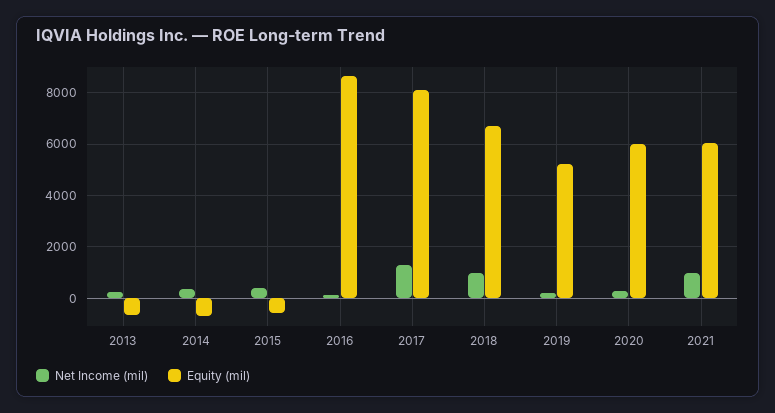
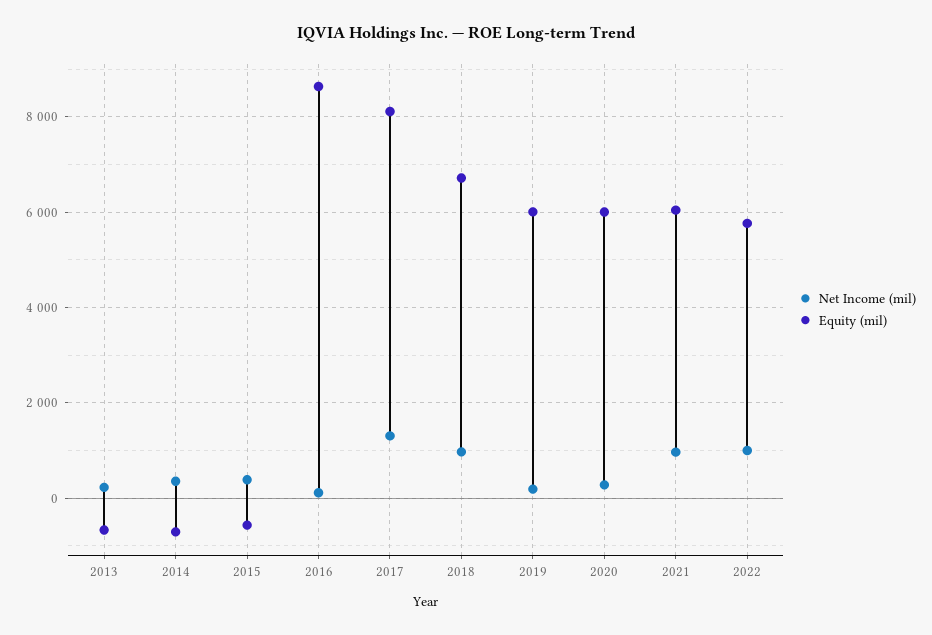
Equity (mil), 2019: 5250 -> 6000
Net Income (mil), 2022: none -> 1000
Equity (mil), 2022: none -> 5800

